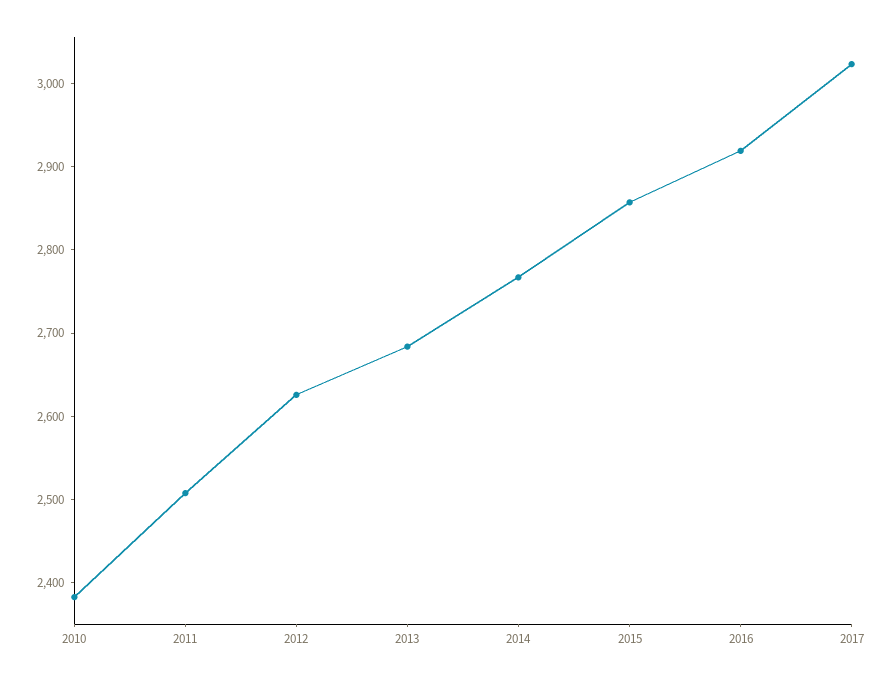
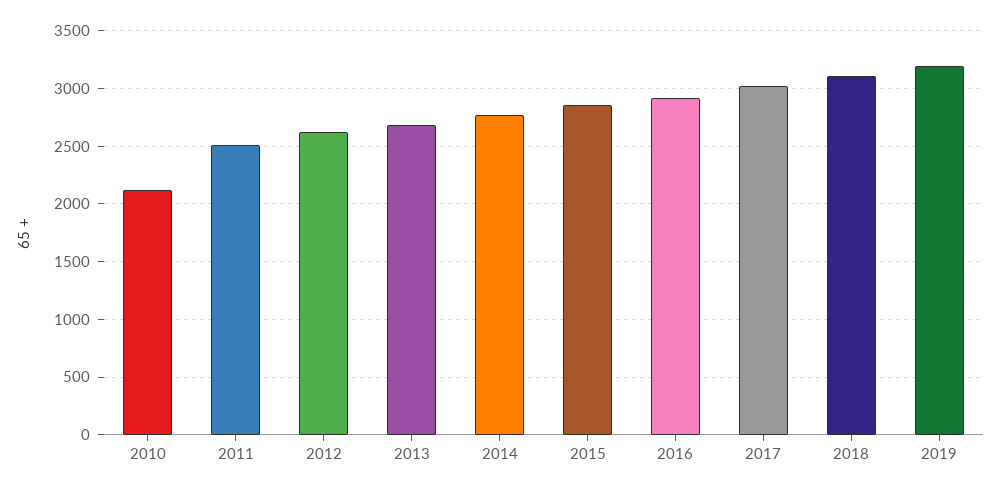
2010: 2380 -> 2100
2018: none -> 3100
2019: none -> 3200

